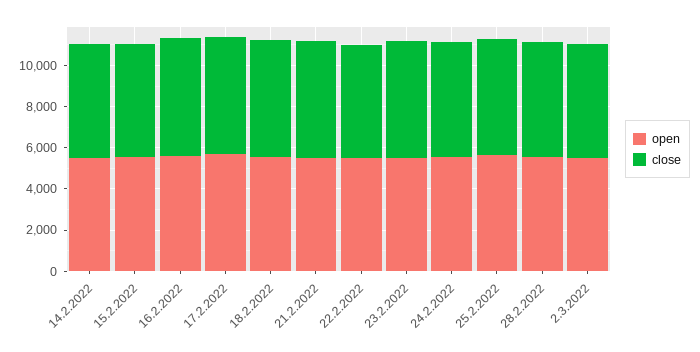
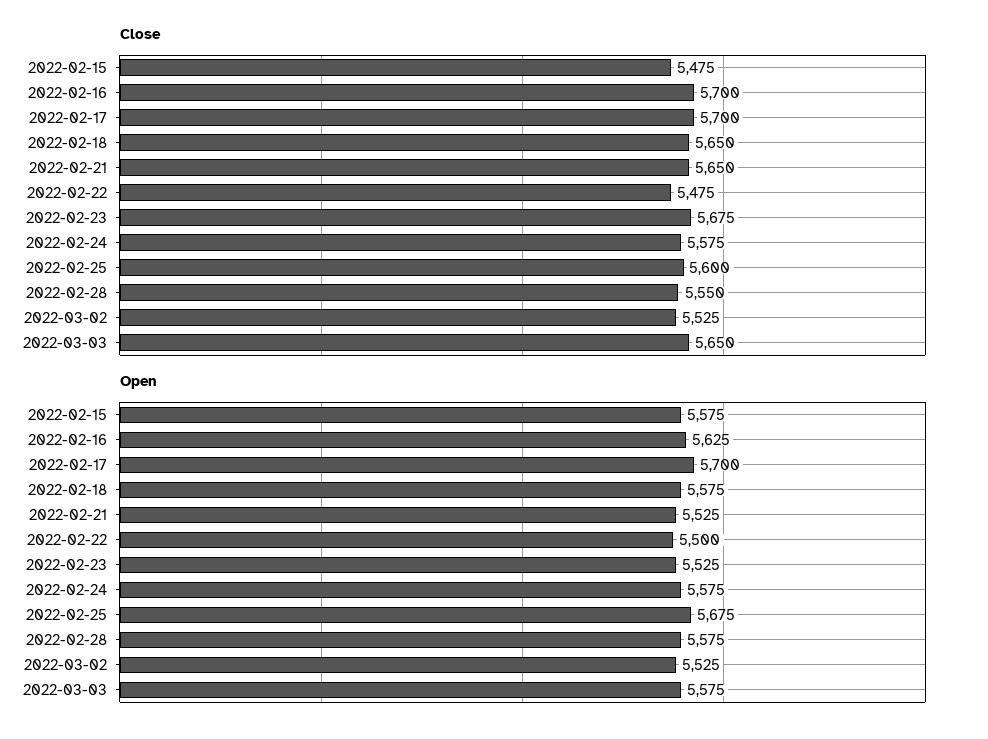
open, 14.2.2022: 5500 -> none
close, 14.2.2022: 5500 -> none
close, 2022-03-03: none -> 5650
open, 2022-03-03: none -> 5575

